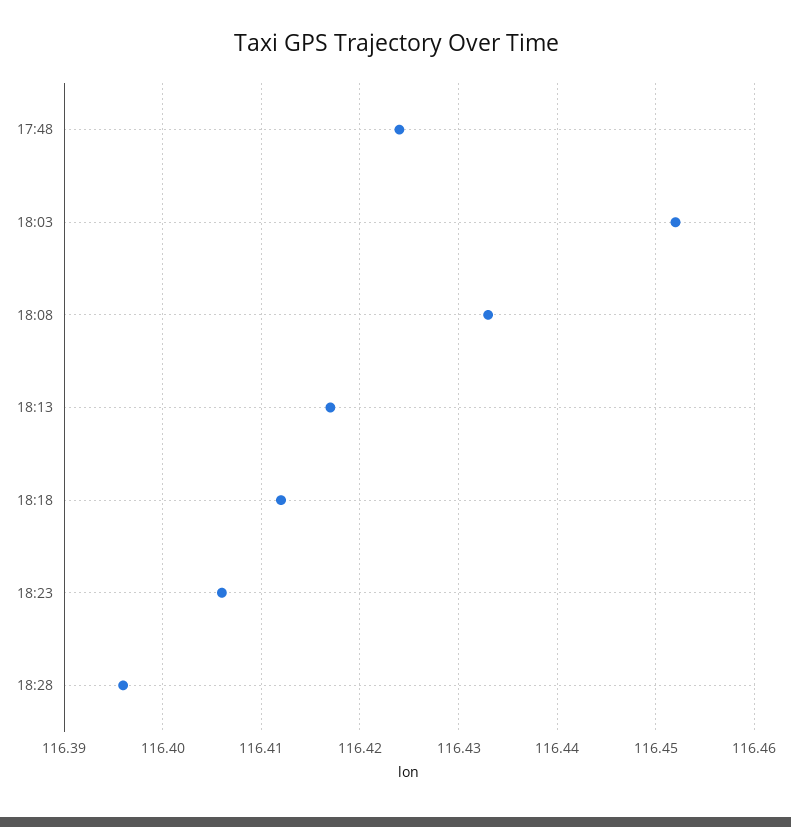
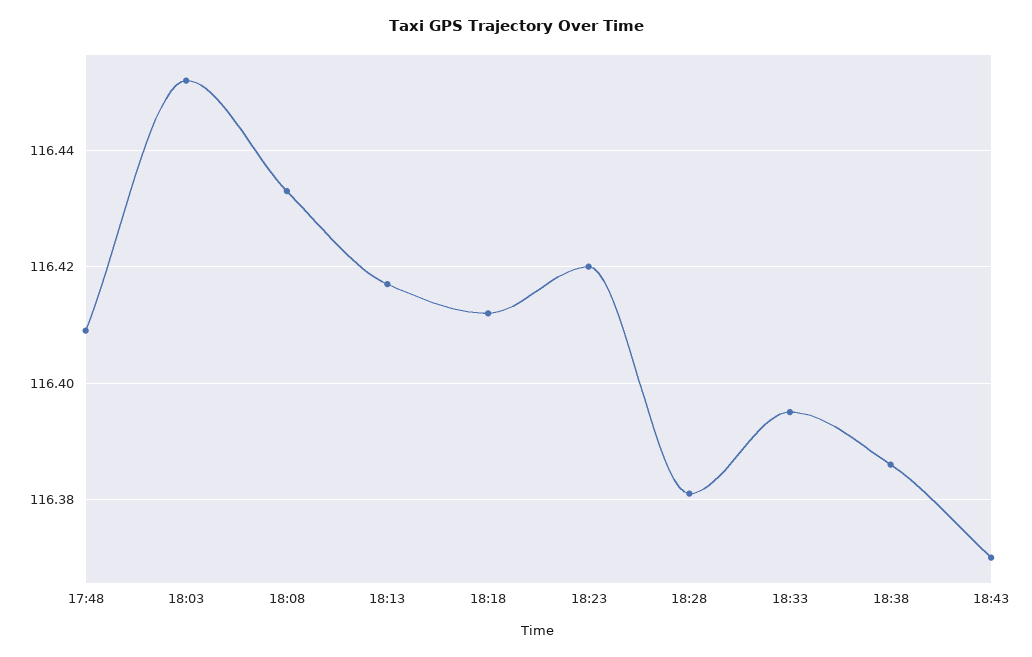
17:48: 116.424 -> 116.41
18:23: 116.406 -> 116.42
18:28: 116.396 -> 116.38
18:33: none -> 116.395
18:38: none -> 116.385
18:43: none -> 116.37

